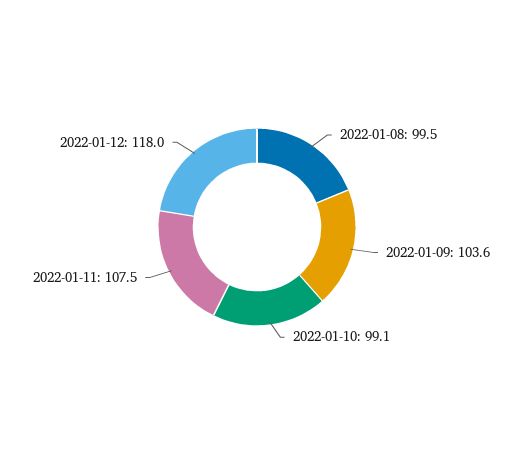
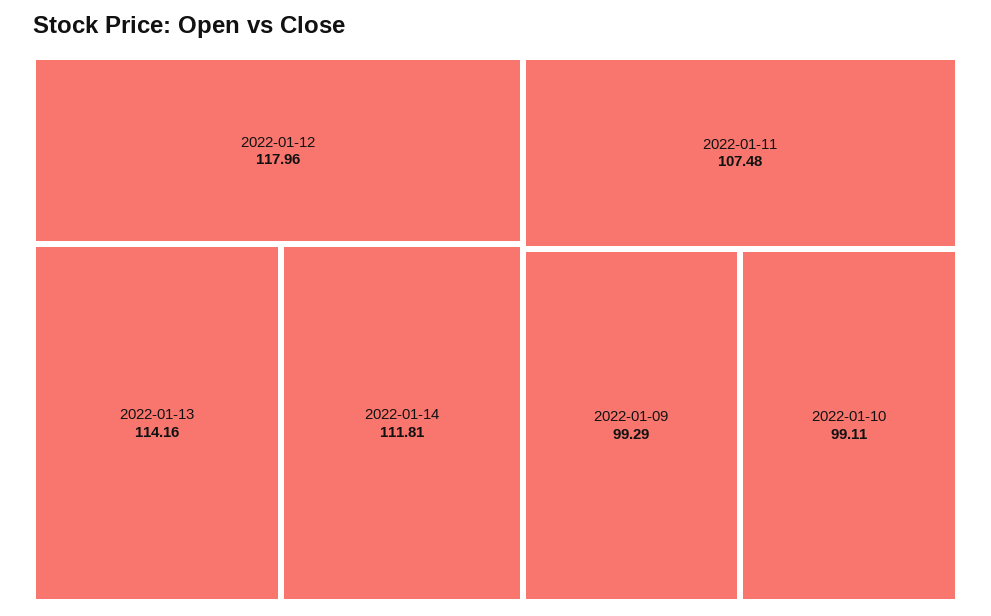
2022-01-08: 99.5 -> none
2022-01-09: 103.6 -> 99.29
2022-01-13: none -> 114.16
2022-01-14: none -> 111.81

